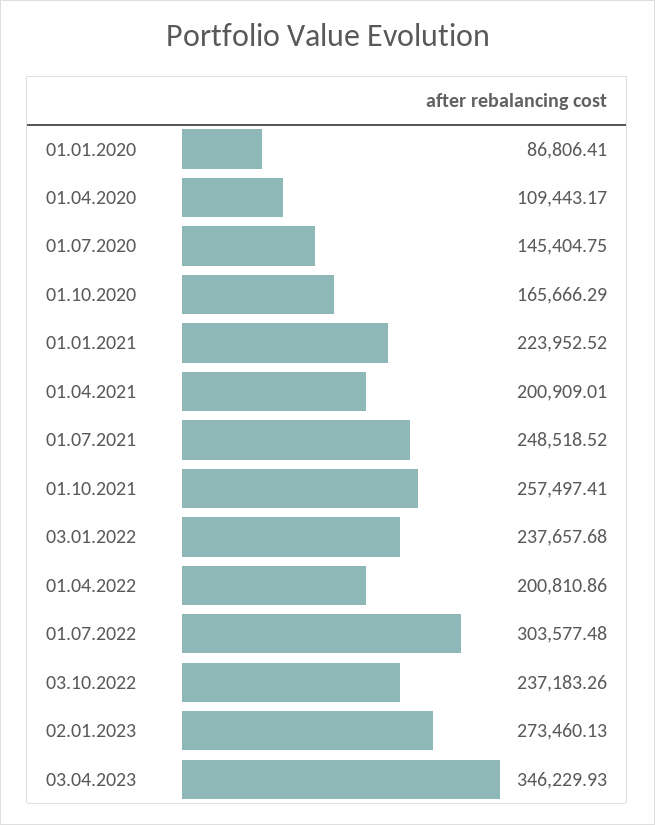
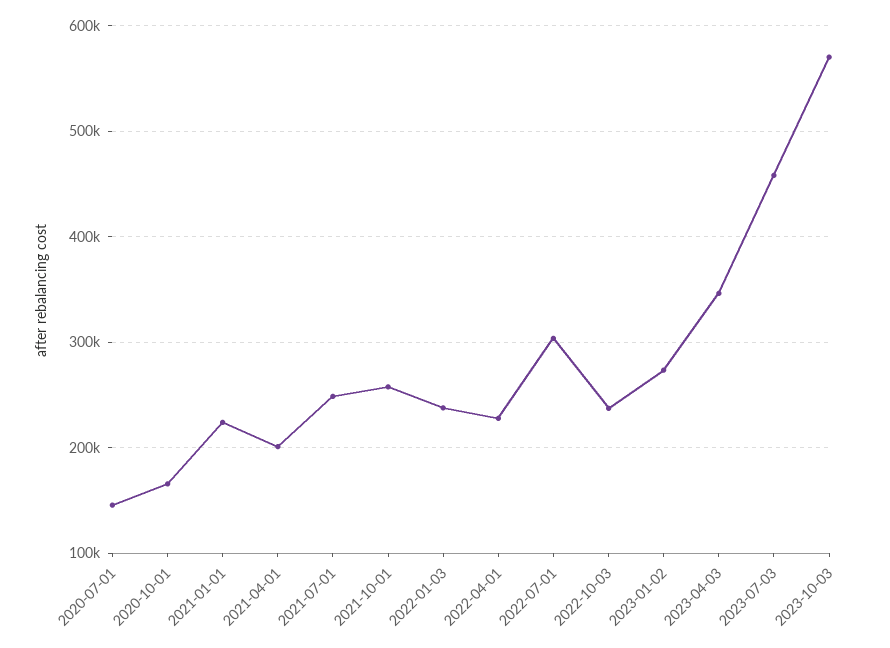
01.01.2020: 86806.41 -> none
01.04.2020: 109443.17 -> none
01.04.2022: 200810.86 -> 230000
2023-07-03: none -> 460000
2023-10-03: none -> 570000

